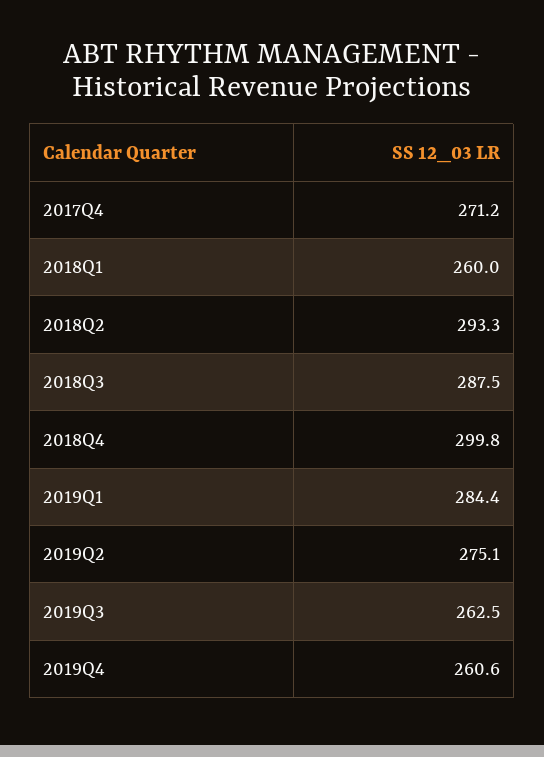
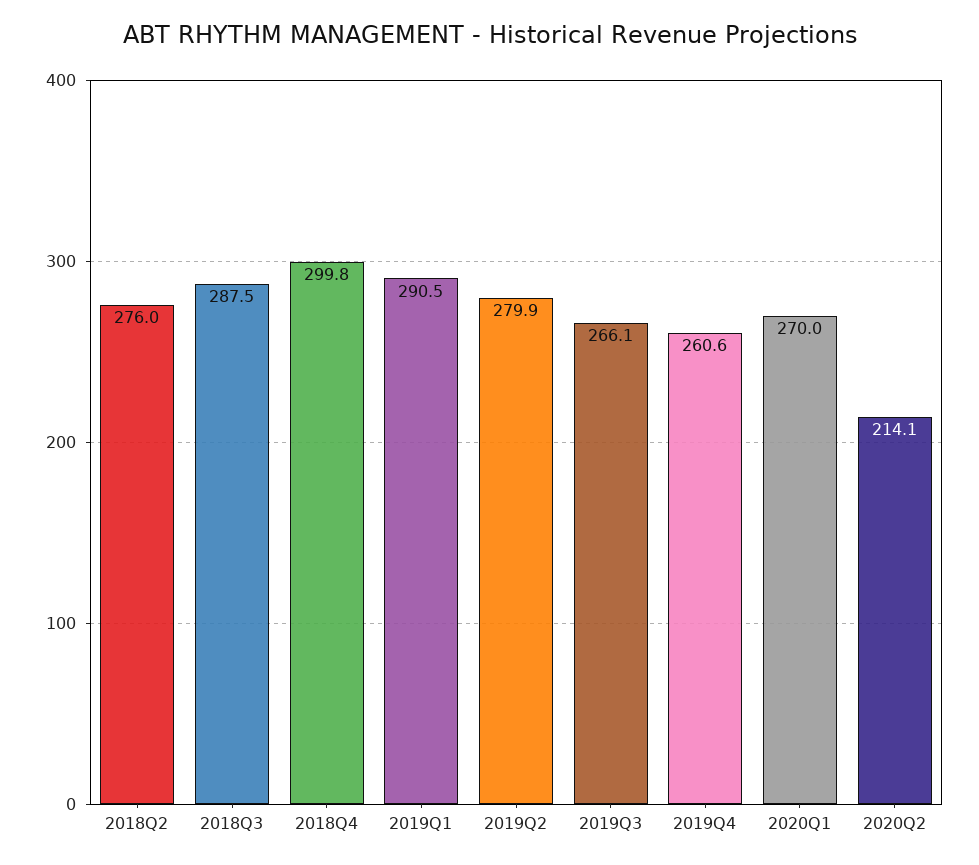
2017Q4: 271.2 -> none
2018Q1: 260 -> none
2018Q2: 293.3 -> 276
2019Q1: 284.4 -> 290.5
2019Q2: 275.1 -> 279.9
2019Q3: 262.5 -> 266.1
2020Q1: none -> 270
2020Q2: none -> 214.1

